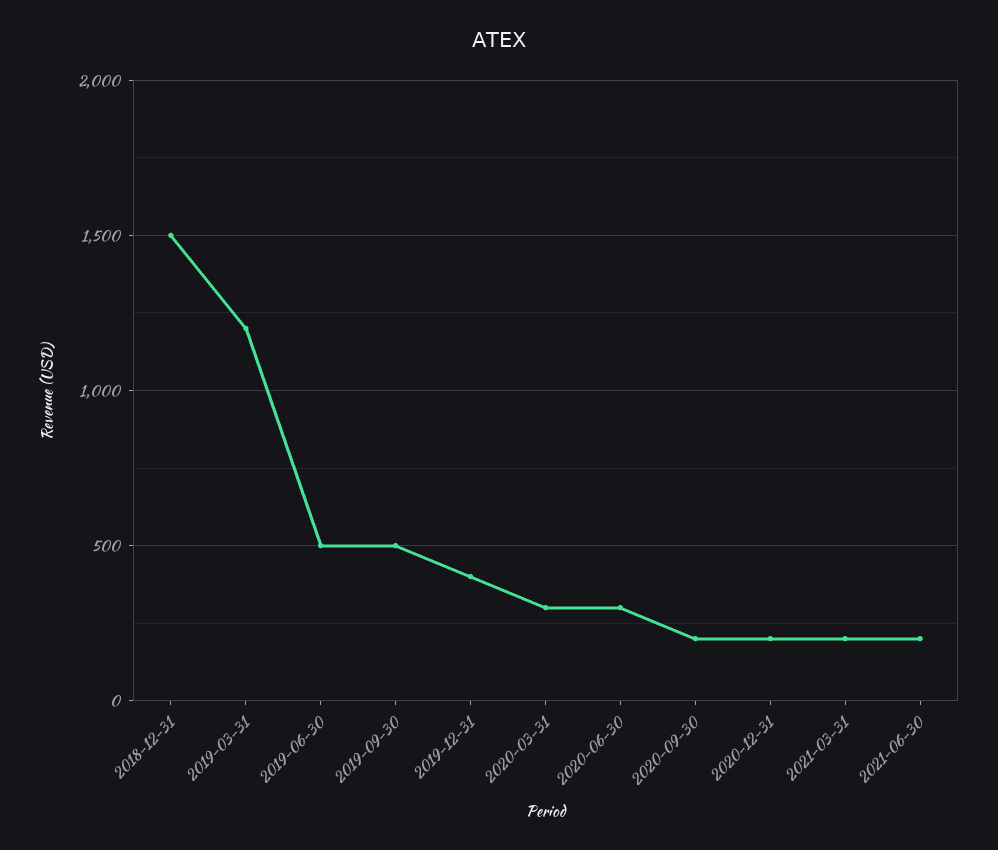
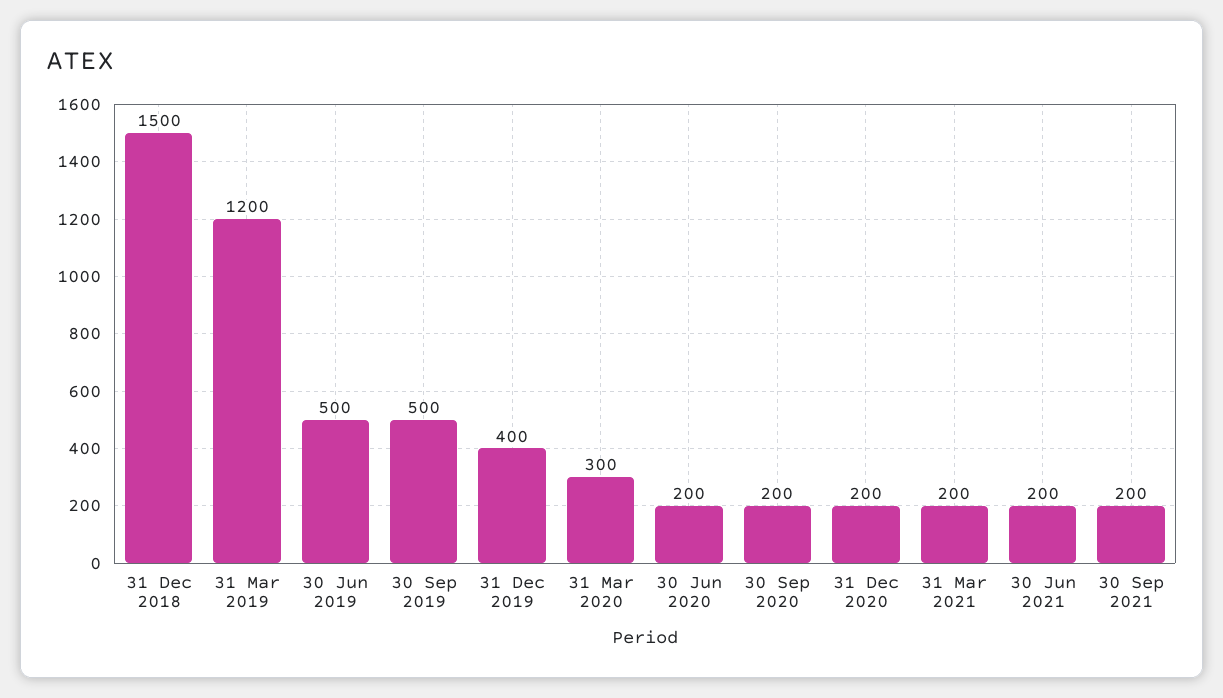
2020-06-30: 300 -> 200
30 Sep 2021: none -> 200

